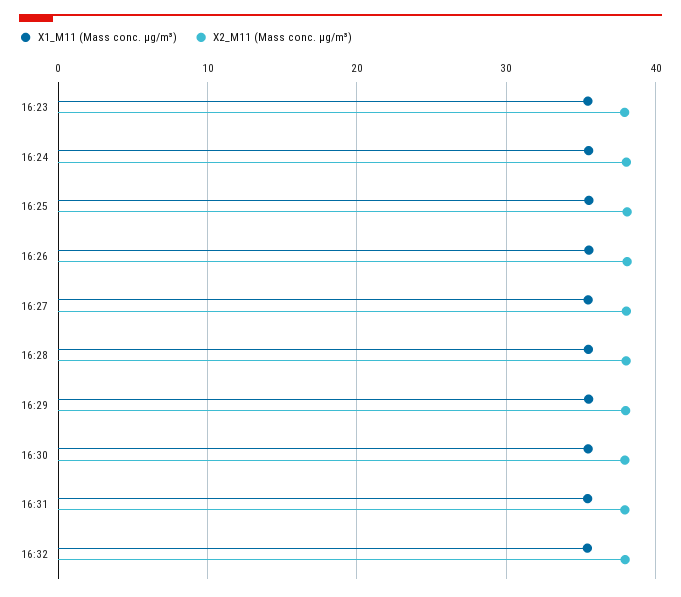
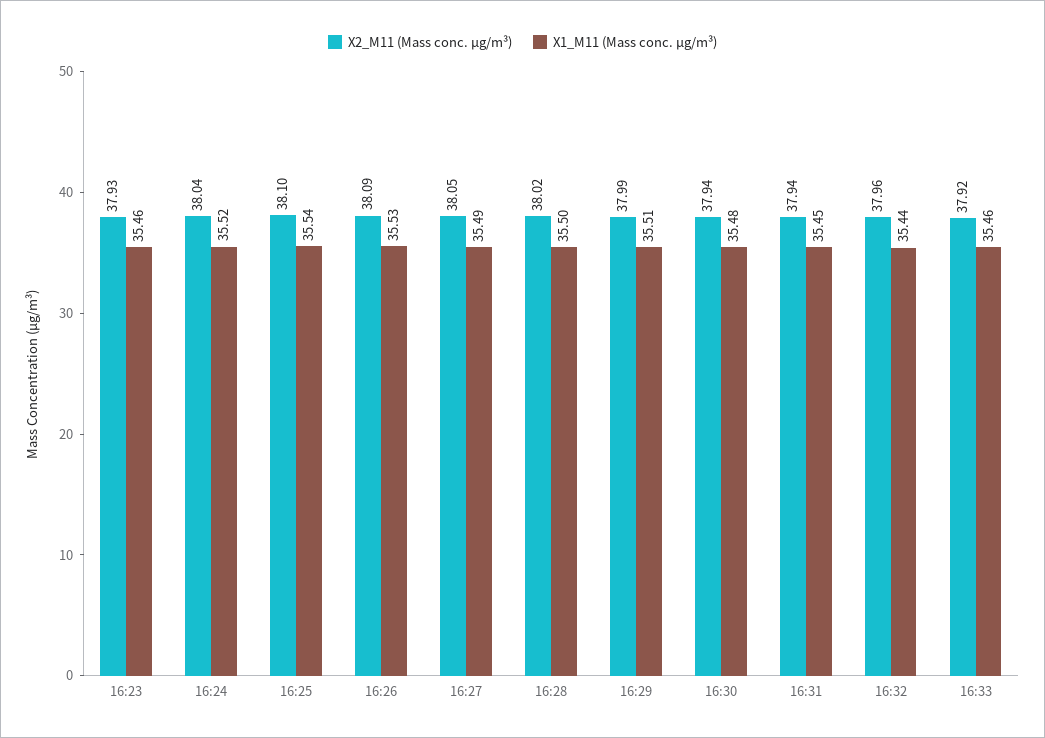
X2_M11 (Mass conc. μg/m³), 16:33: none -> 37.92
X1_M11 (Mass conc. μg/m³), 16:33: none -> 35.46

